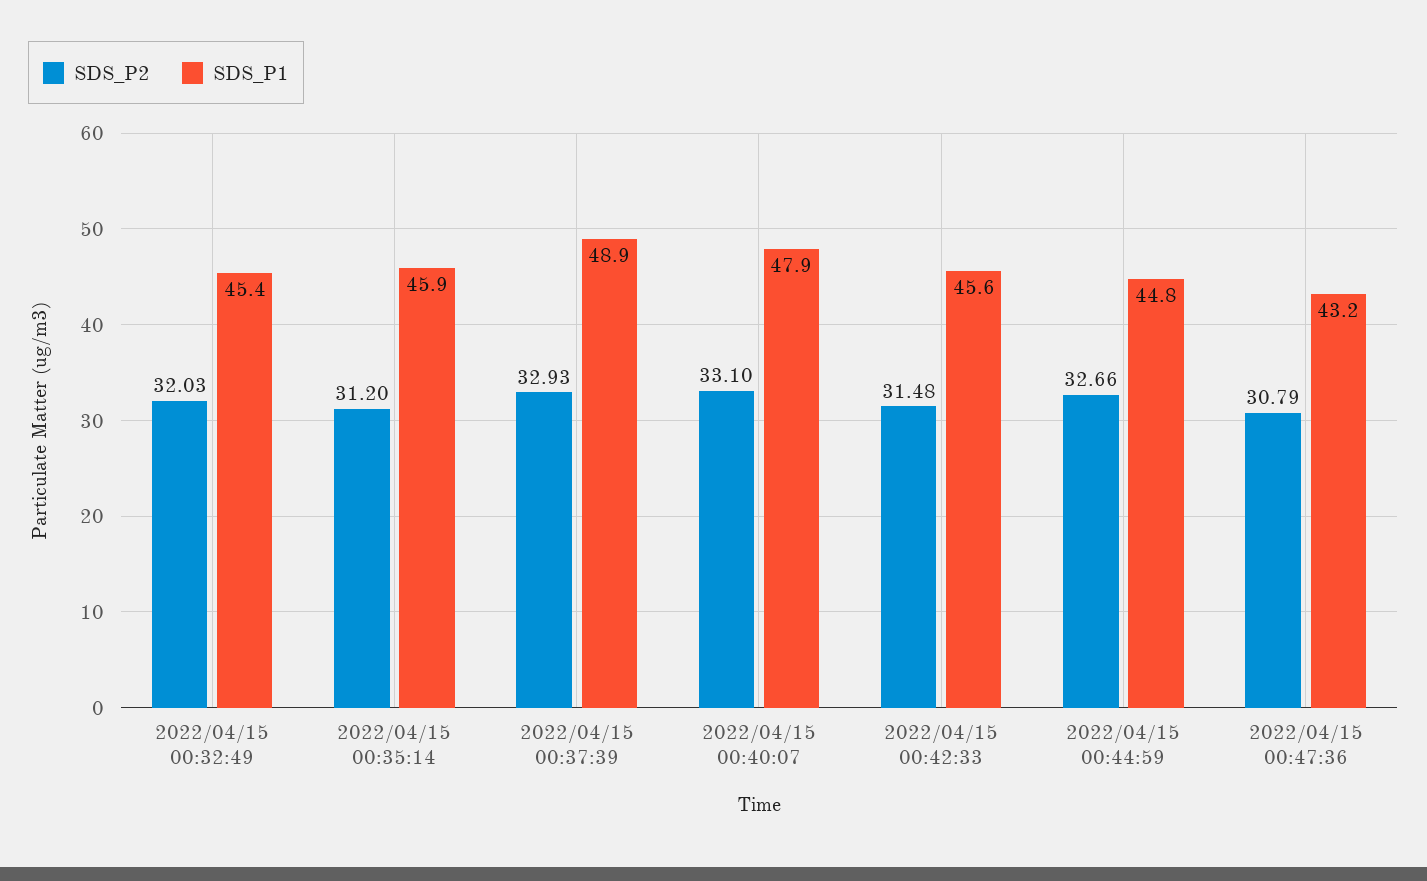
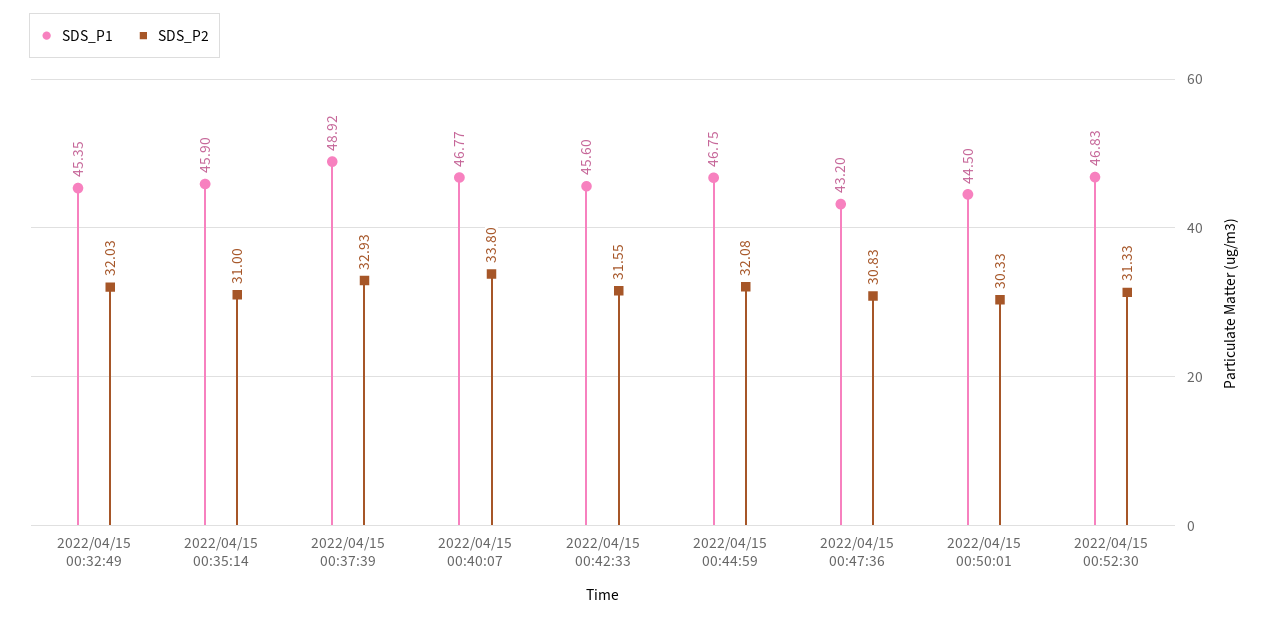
SDS_P2, 2022/04/15 00:35:14: 31.2 -> 31
SDS_P2, 2022/04/15 00:40:07: 33.1 -> 33.8
SDS_P1, 2022/04/15 00:40:07: 47.9 -> 46.77
SDS_P2, 2022/04/15 00:42:33: 31.48 -> 31.55
SDS_P2, 2022/04/15 00:44:59: 32.66 -> 32.08
SDS_P1, 2022/04/15 00:44:59: 44.8 -> 46.75
SDS_P2, 2022/04/15 00:47:36: 30.79 -> 30.83
SDS_P1, 2022/04/15 00:50:01: none -> 44.5
SDS_P2, 2022/04/15 00:50:01: none -> 30.33
SDS_P1, 2022/04/15 00:52:30: none -> 46.83
SDS_P2, 2022/04/15 00:52:30: none -> 31.33

